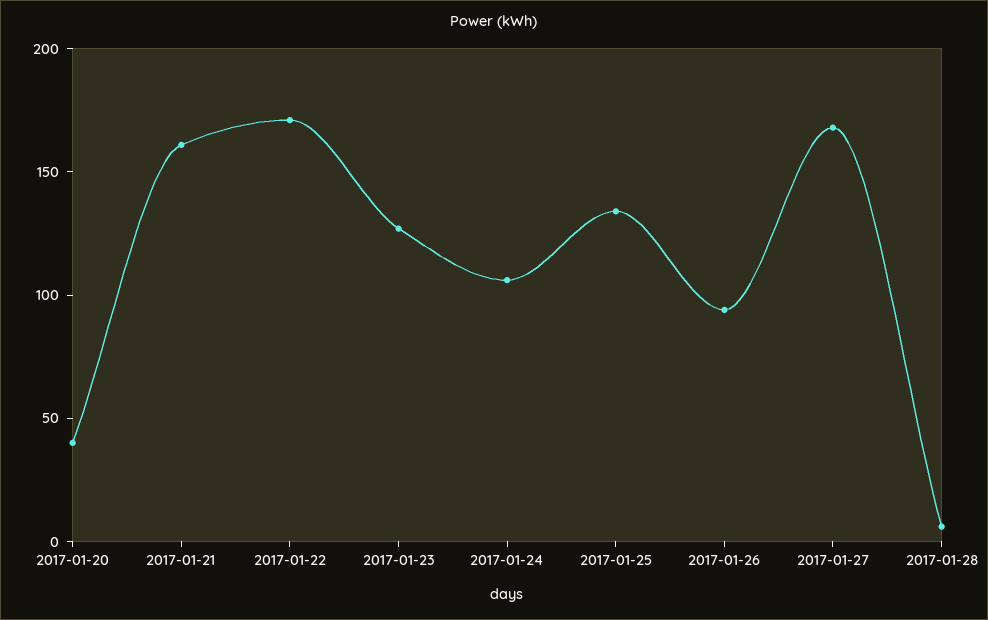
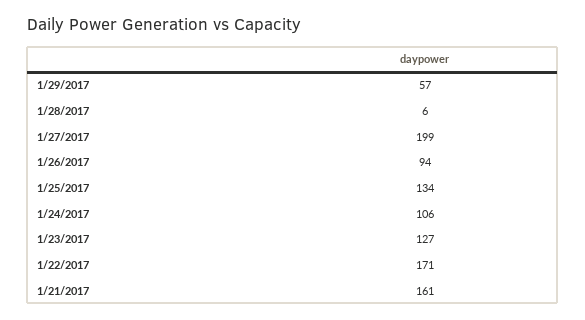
2017-01-20: 40 -> none
2017-01-27: 170 -> 199
1/29/2017: none -> 57

